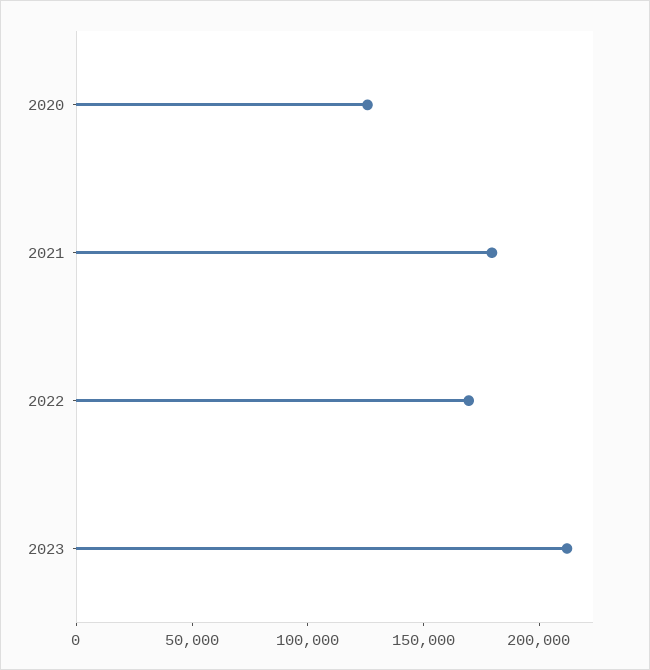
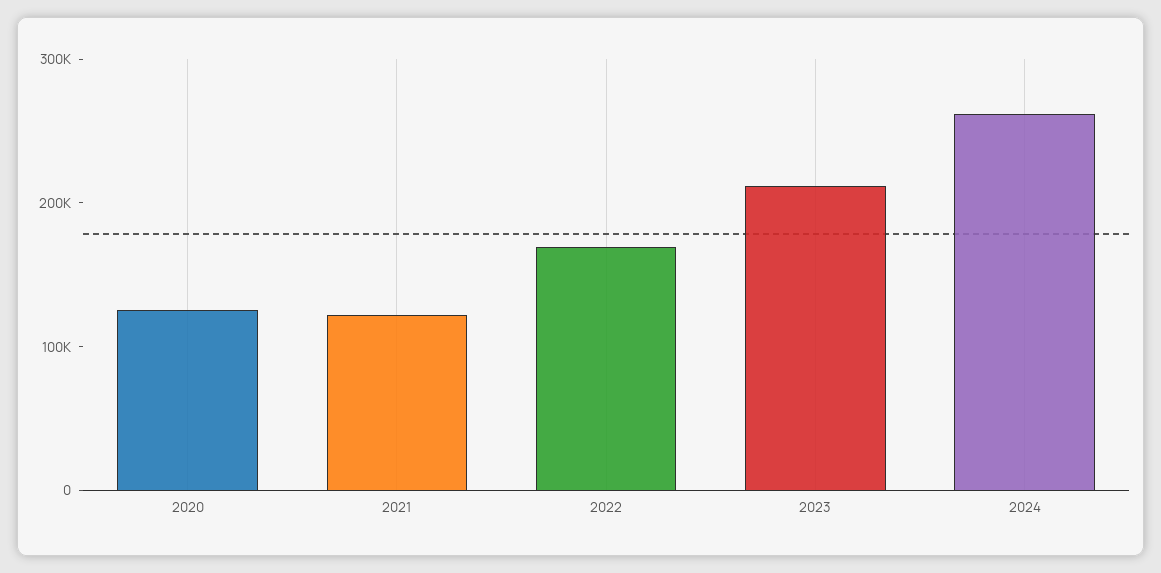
2021: 180000 -> 120000
2024: none -> 260000

